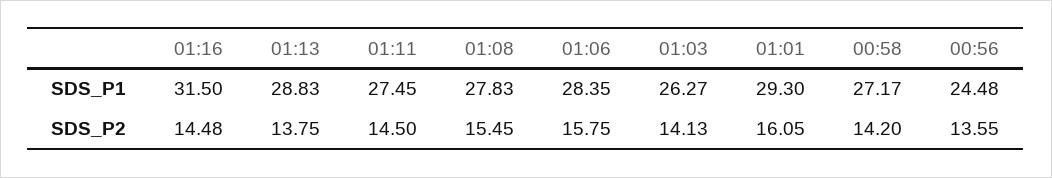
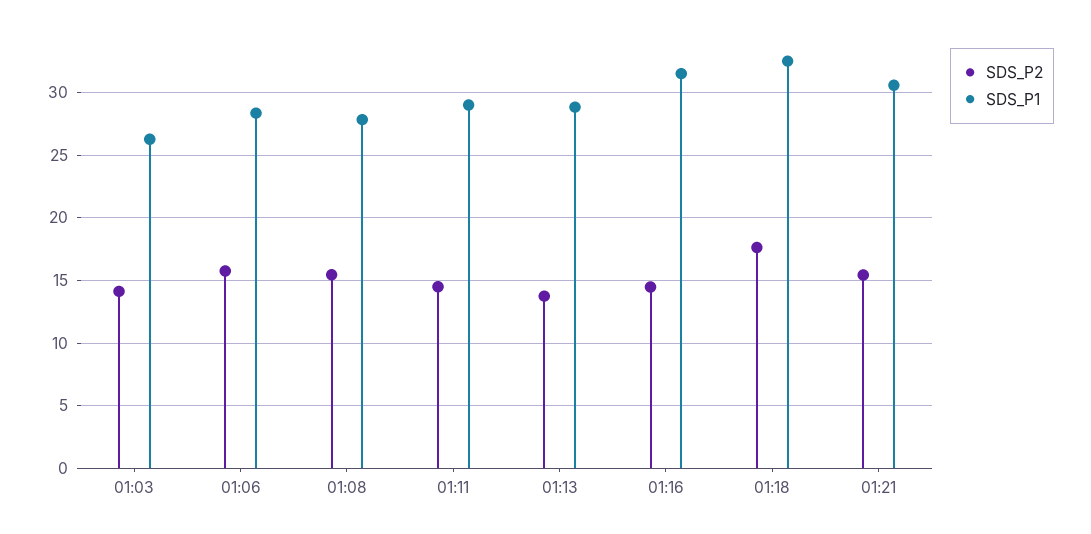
SDS_P1, 01:11: 27.45 -> 29
SDS_P1, 01:01: 29.3 -> none
SDS_P1, 00:58: 27.17 -> none
SDS_P1, 00:56: 24.48 -> none
SDS_P2, 01:01: 16.05 -> none
SDS_P2, 00:58: 14.2 -> none
SDS_P2, 00:56: 13.55 -> none
SDS_P2, 01:18: none -> 17.5
SDS_P1, 01:18: none -> 32.5
SDS_P2, 01:21: none -> 15.5
SDS_P1, 01:21: none -> 30.5

